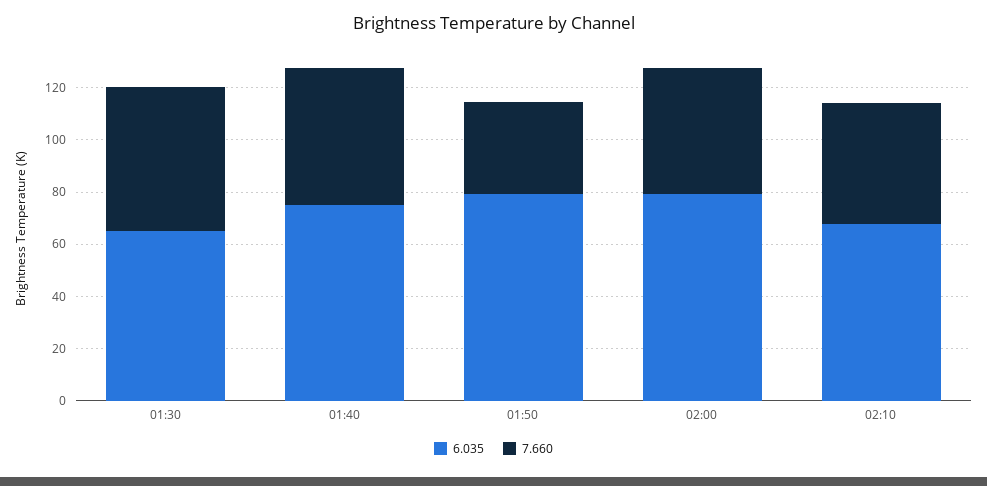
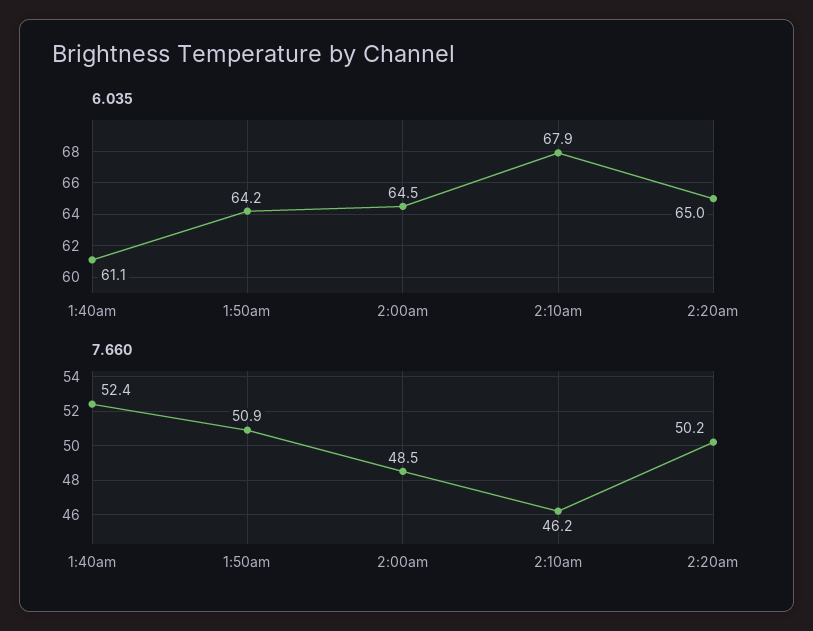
6.035, 01:30: 65 -> none
7.660, 01:30: 55 -> none
6.035, 01:40: 75 -> 61.1
6.035, 01:50: 80 -> 64.2
7.660, 01:50: 35 -> 50.9
6.035, 02:00: 80 -> 64.5
6.035, 2:20am: none -> 65
7.660, 2:20am: none -> 50.2

